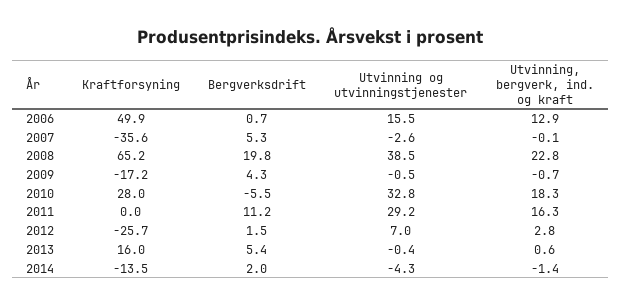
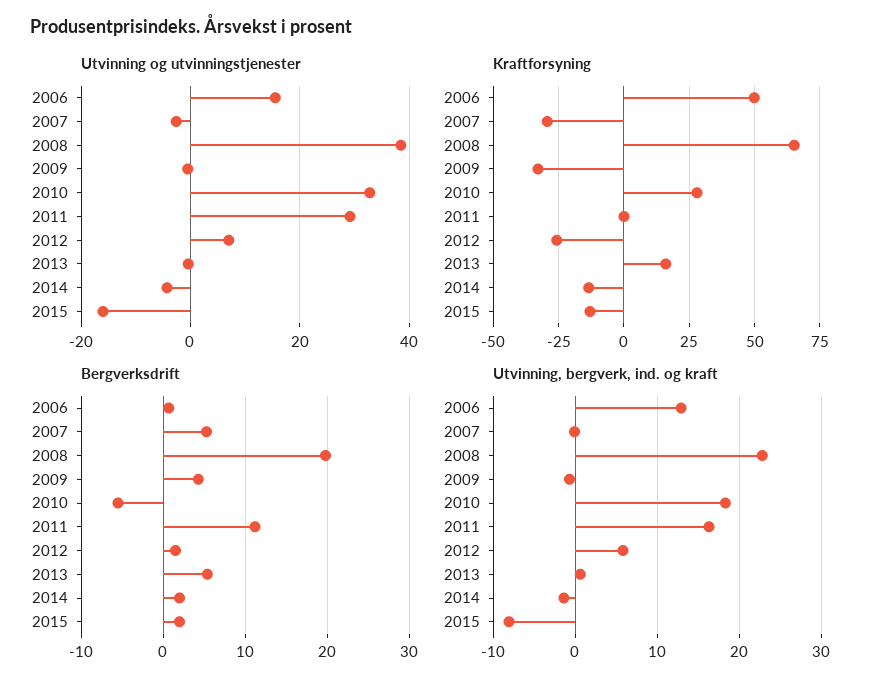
Kraftforsyning, 2007: -35.6 -> -30
Kraftforsyning, 2009: -17.2 -> -32.5
Utvinning, bergverk, ind. og kraft, 2012: 2.8 -> 6
Utvinning og utvinningstjenester, 2015: none -> -16
Kraftforsyning, 2015: none -> -12.5
Bergverksdrift, 2015: none -> 2
Utvinning, bergverk, ind. og kraft, 2015: none -> -8

